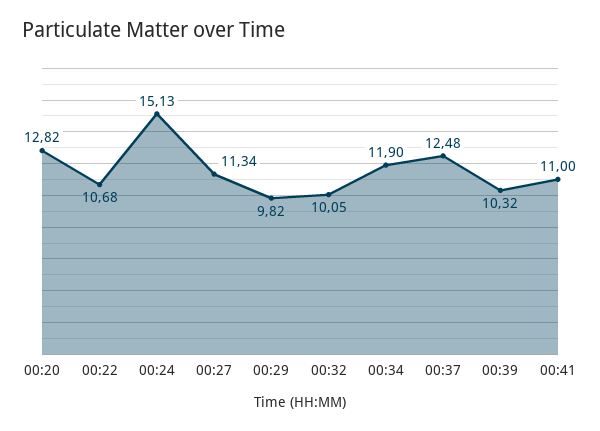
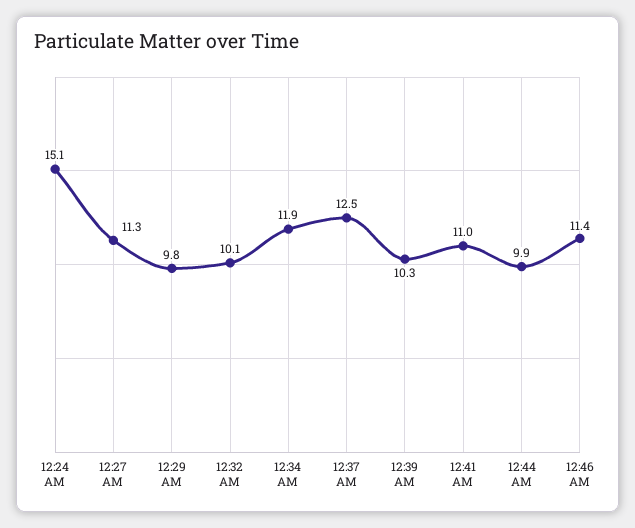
00:20: 12.82 -> none
00:22: 10.68 -> none
12:44 AM: none -> 9.9
12:46 AM: none -> 11.4

